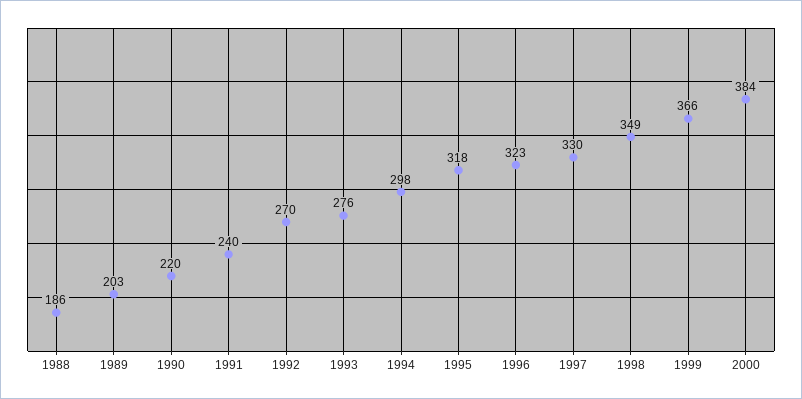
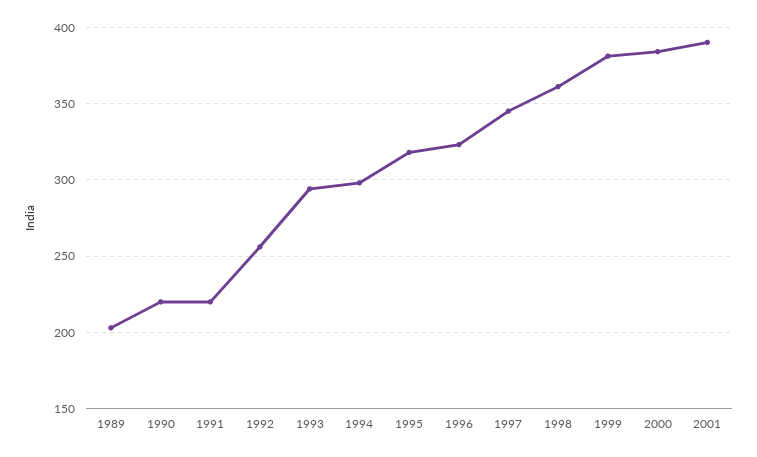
1988: 186 -> none
1991: 240 -> 220
1992: 270 -> 255
1993: 276 -> 295
1997: 330 -> 345
1998: 349 -> 360
1999: 366 -> 380
2001: none -> 390

